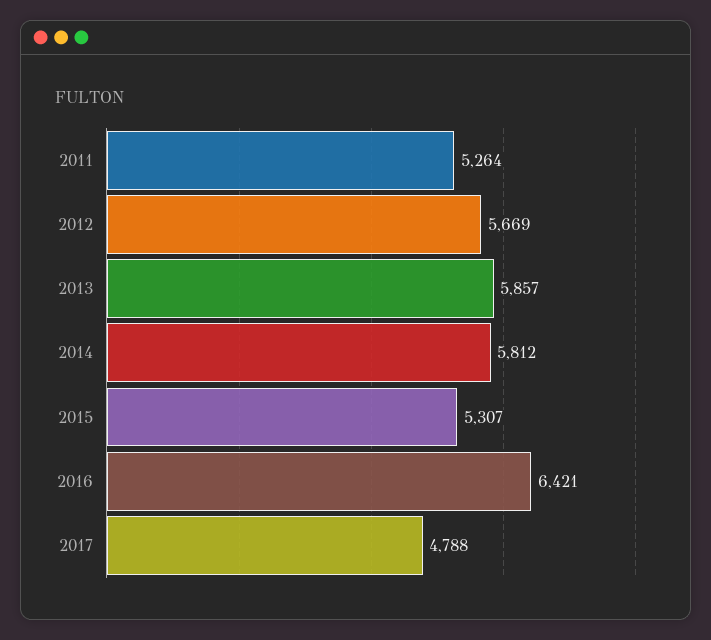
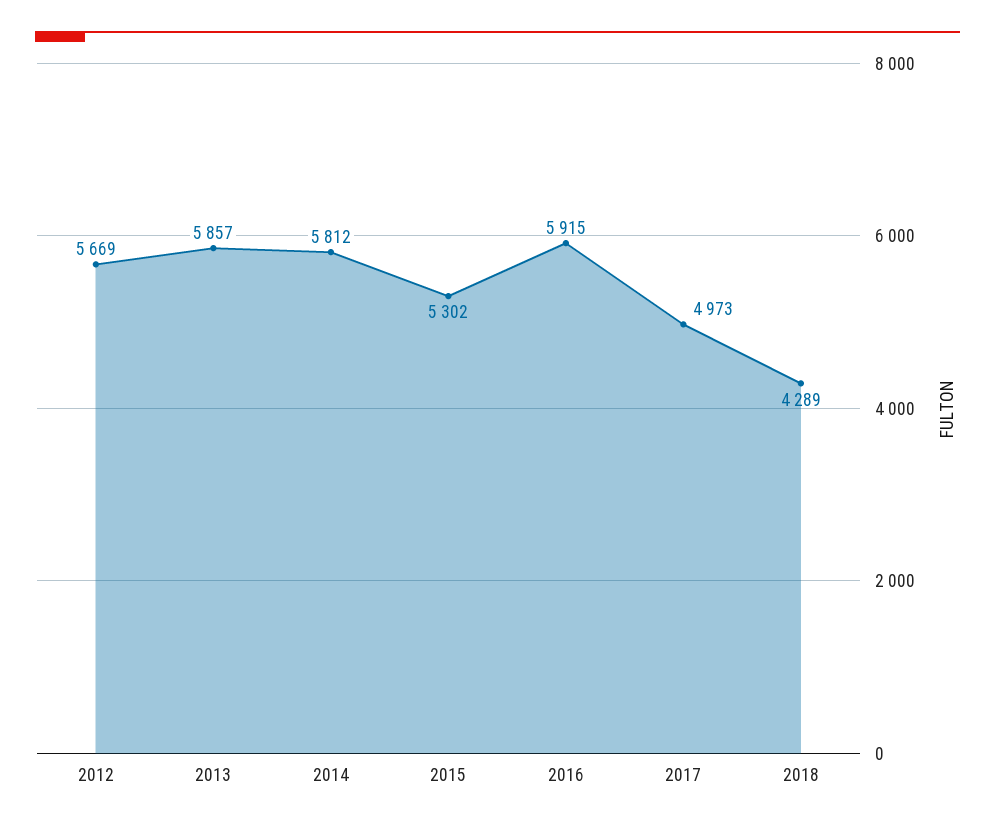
2011: 5264 -> none
2015: 5307 -> 5302
2016: 6421 -> 5915
2017: 4788 -> 4973
2018: none -> 4289

